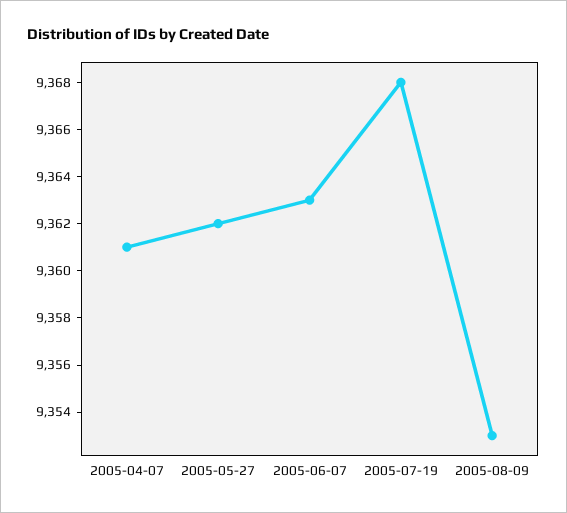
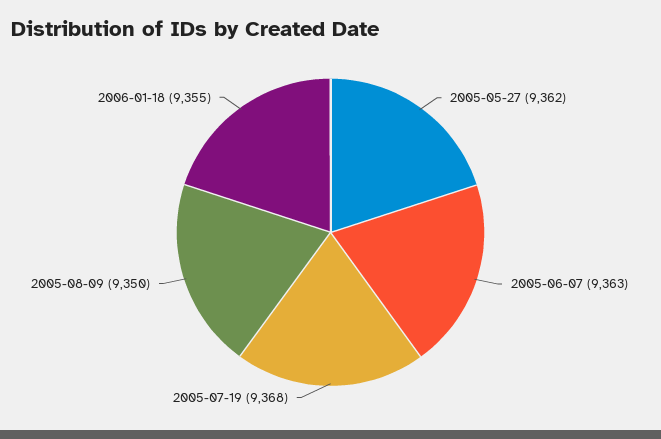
2005-04-07: 9361 -> none
2005-08-09: 9353 -> 9350
2006-01-18: none -> 9355

